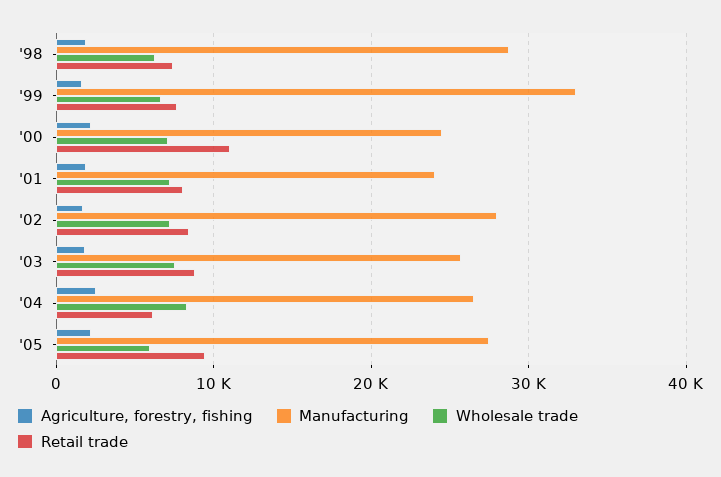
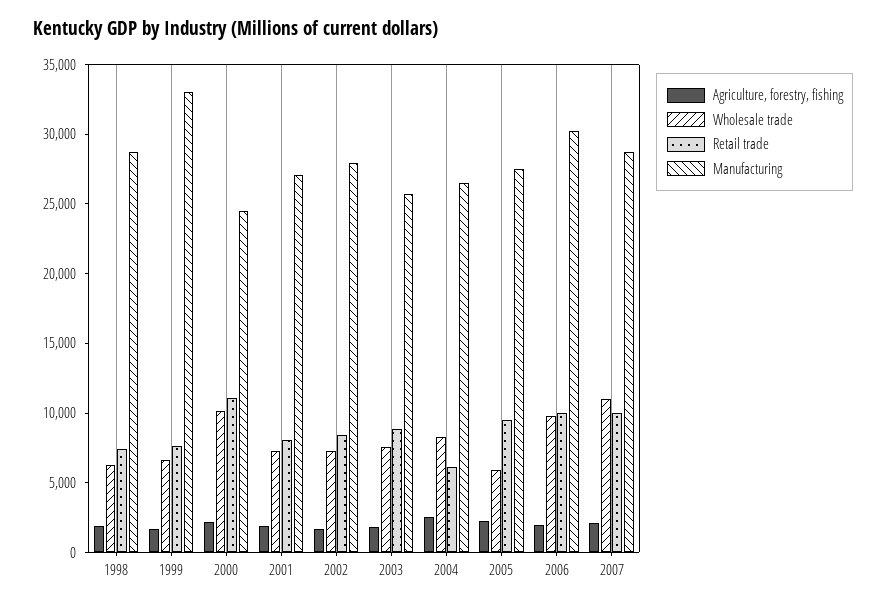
Wholesale trade, '00: 7000 -> 10000
Manufacturing, '01: 24000 -> 27000
Agriculture, forestry, fishing, 2006: none -> 2000
Wholesale trade, 2006: none -> 10000
Retail trade, 2006: none -> 10000
Manufacturing, 2006: none -> 30000
Agriculture, forestry, fishing, 2007: none -> 2000
Wholesale trade, 2007: none -> 11000
Retail trade, 2007: none -> 10000
Manufacturing, 2007: none -> 29000

